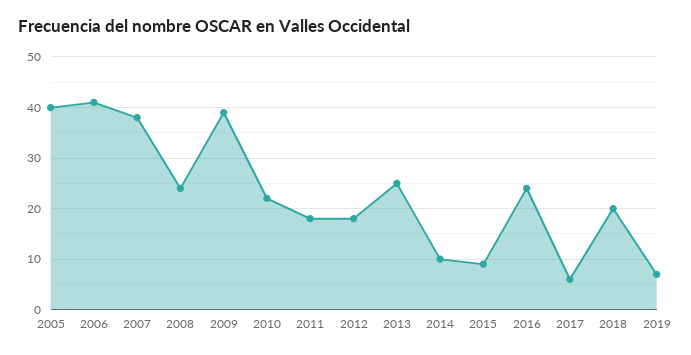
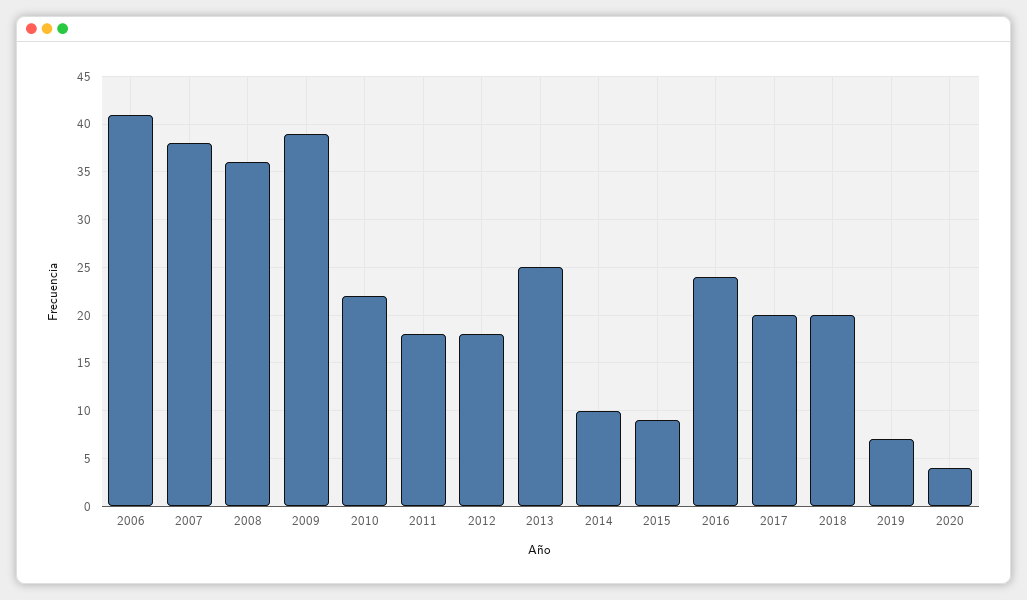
2005: 40 -> none
2008: 25 -> 36
2017: 5 -> 20
2020: none -> 4

